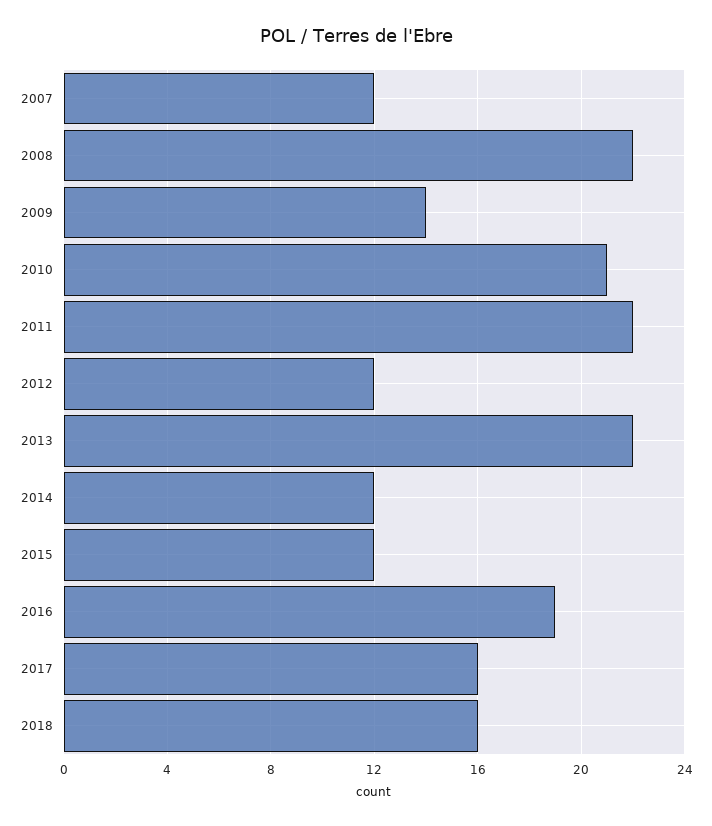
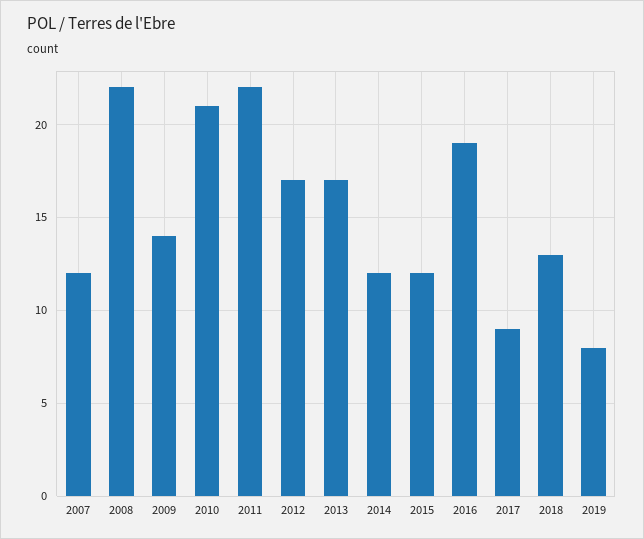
2012: 12 -> 17
2013: 22 -> 17
2017: 16 -> 9
2018: 16 -> 13
2019: none -> 8

